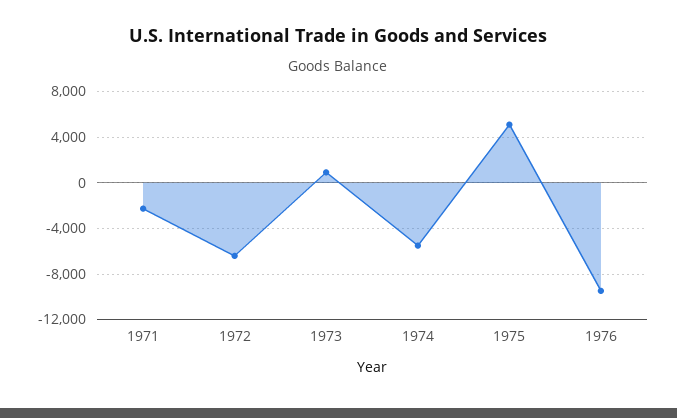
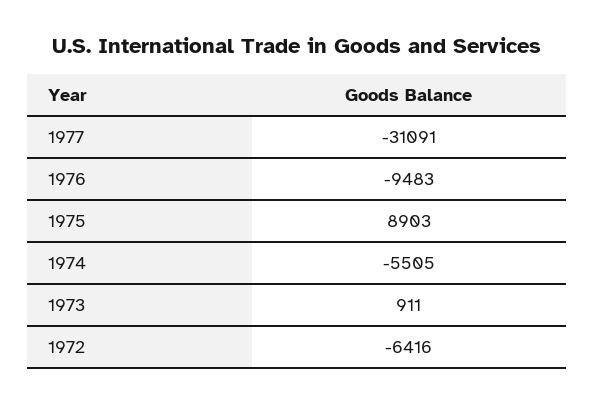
1971: -2000 -> none
1975: 5000 -> 8903
1977: none -> -31091

